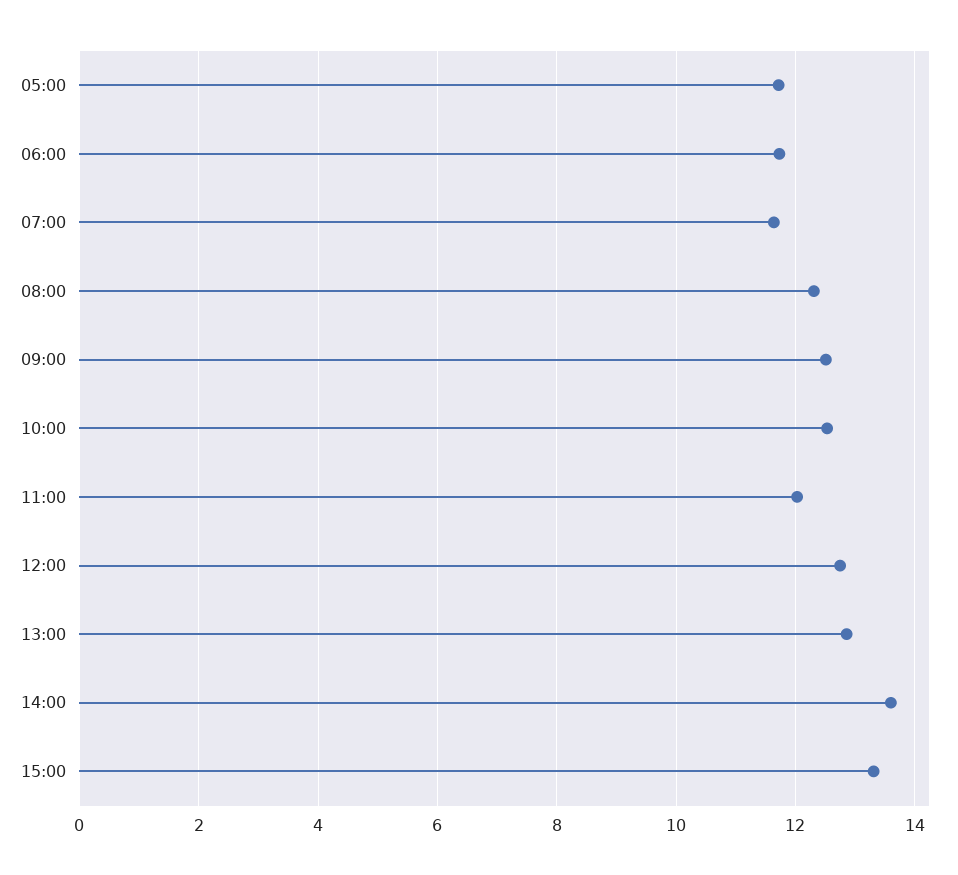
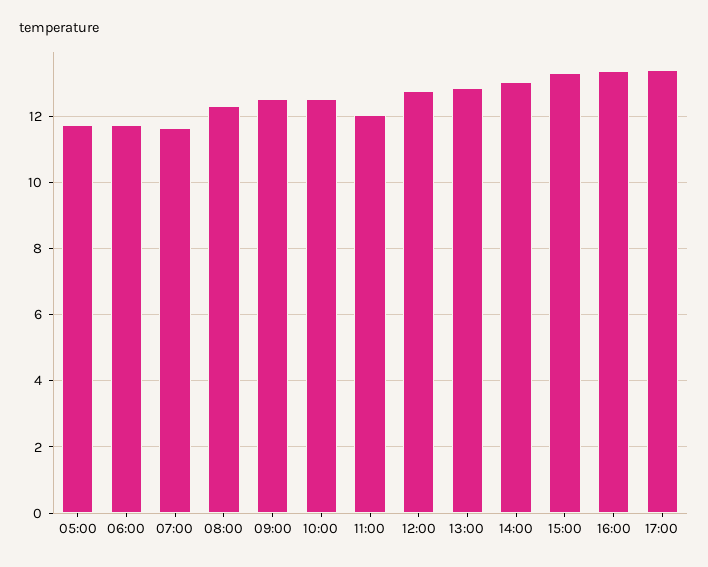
14:00: 13.6 -> 13
16:00: none -> 13.4
17:00: none -> 13.4

